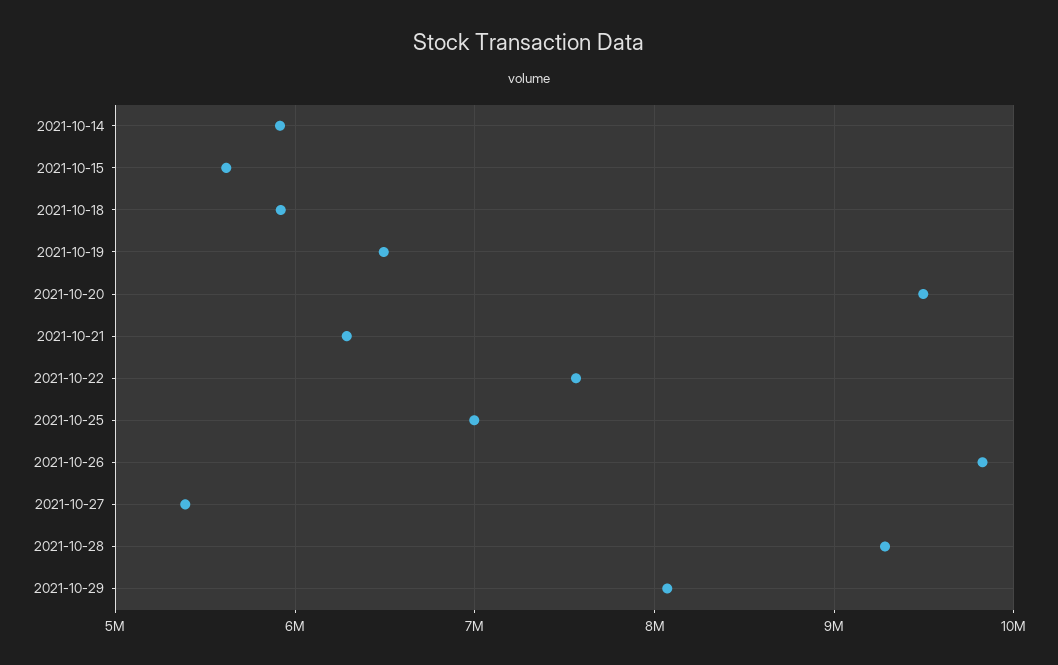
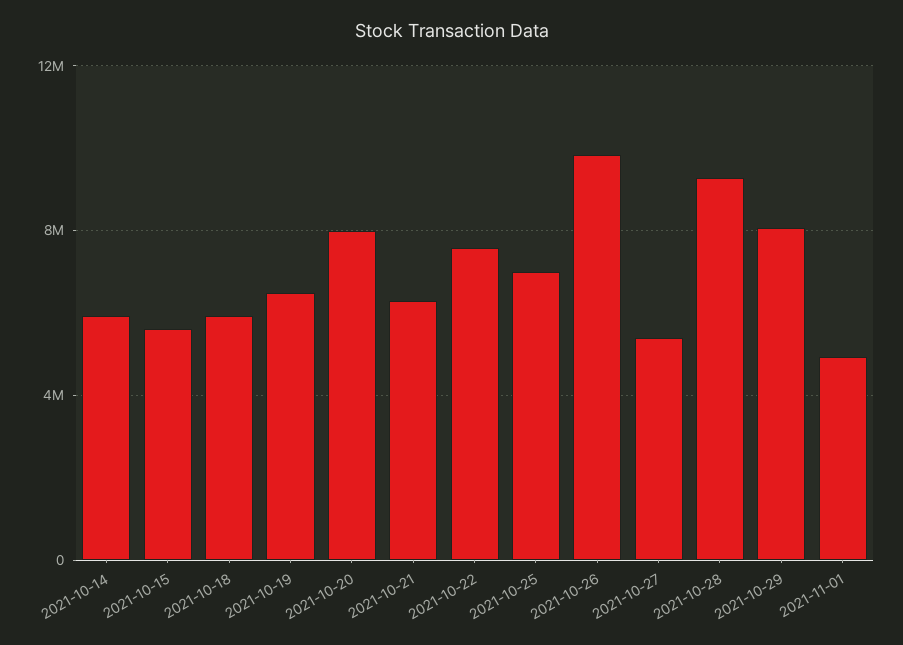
2021-10-20: 9500000 -> 8000000
2021-11-01: none -> 5000000

